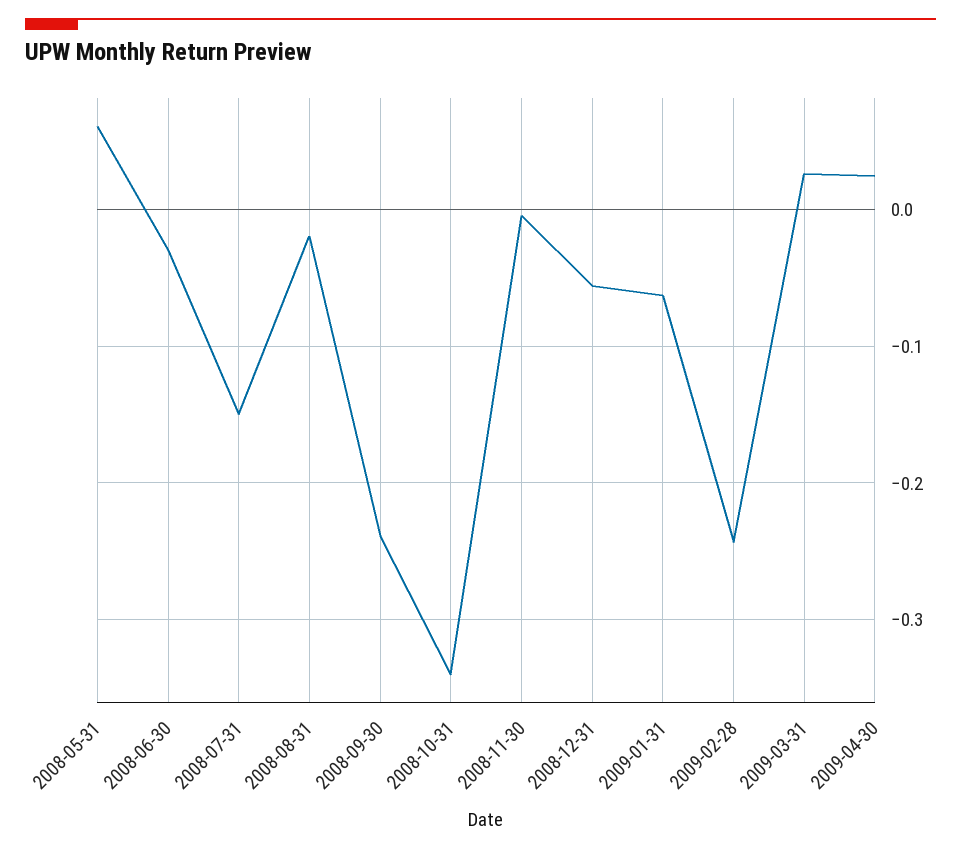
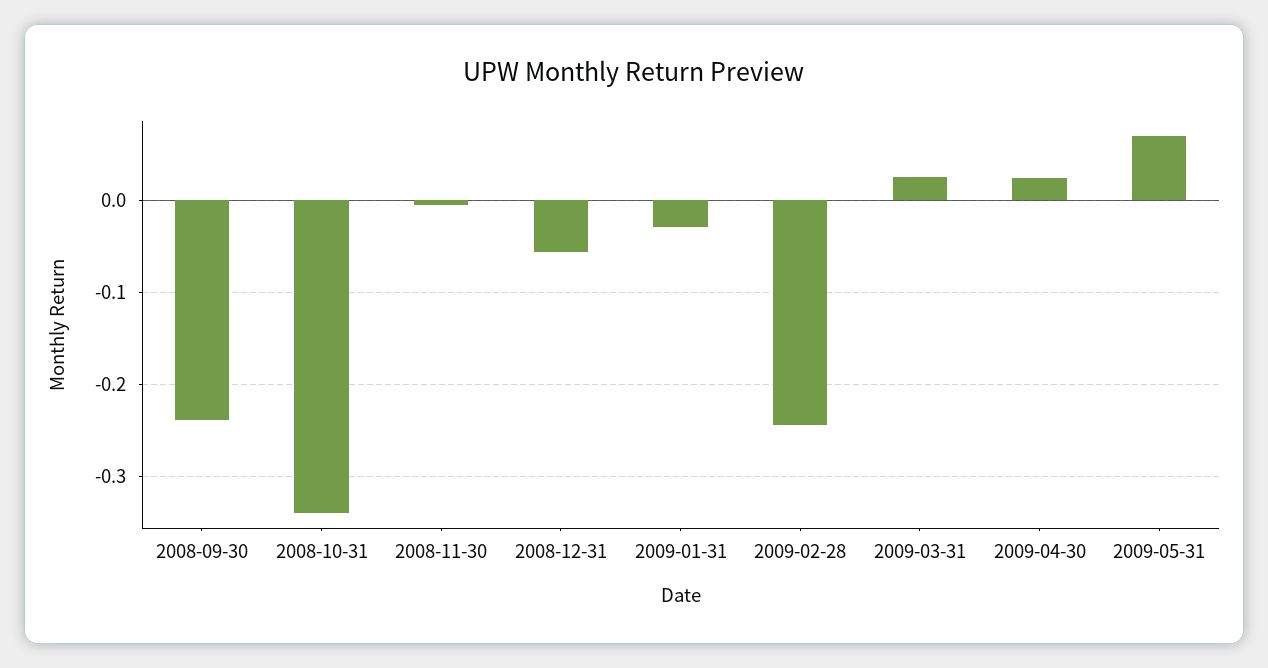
2008-05-31: 0.06 -> none
2008-06-30: -0.03 -> none
2008-07-31: -0.15 -> none
2008-08-31: -0.02 -> none
2009-01-31: -0.06 -> -0.03
2009-05-31: none -> 0.07

